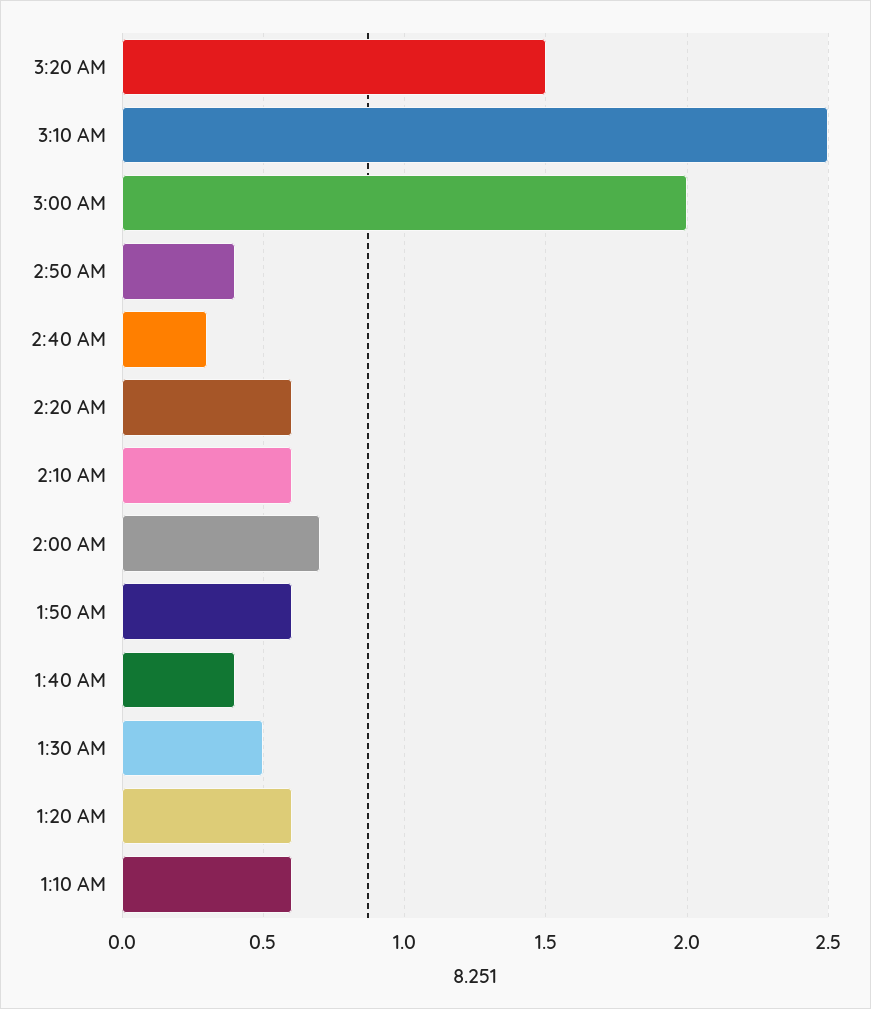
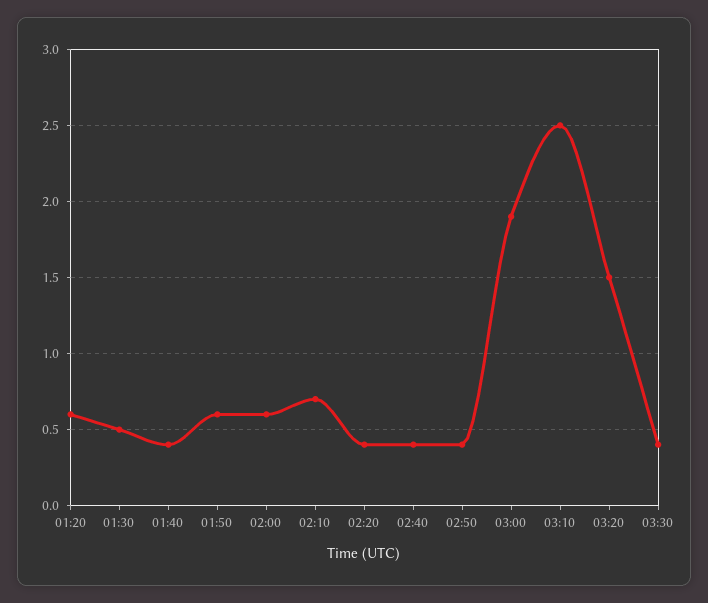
3:00 AM: 2 -> 1.9
2:40 AM: 0.3 -> 0.4
2:20 AM: 0.6 -> 0.4
2:10 AM: 0.6 -> 0.7
2:00 AM: 0.7 -> 0.6
1:10 AM: 0.6 -> none
03:30: none -> 0.4

